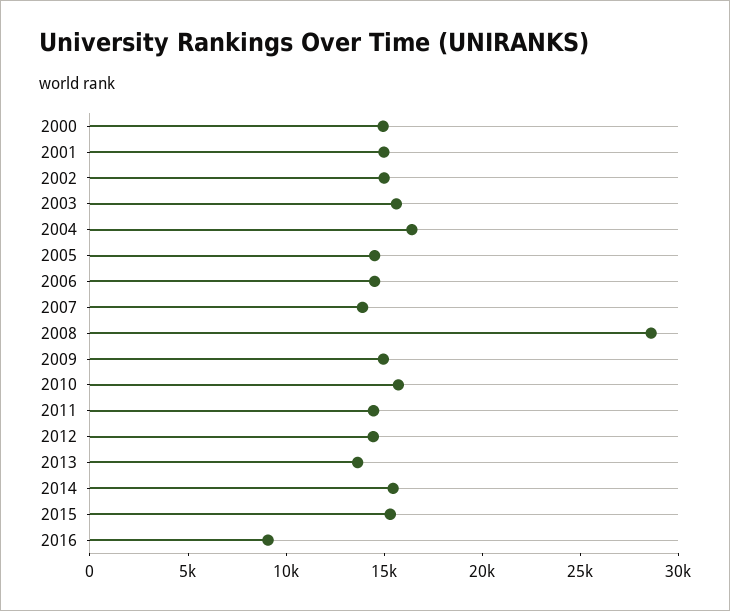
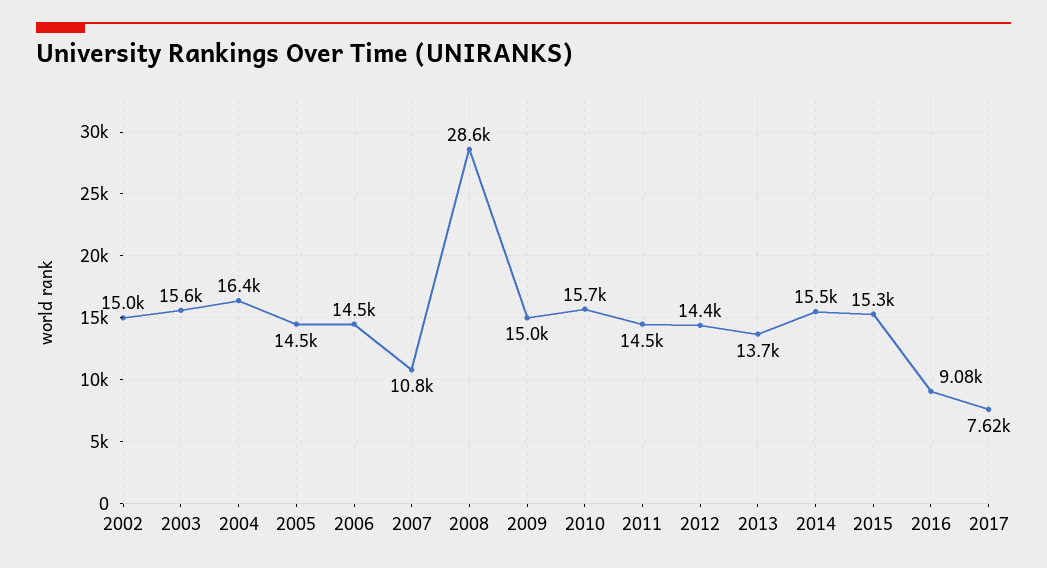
2000: 15000 -> none
2001: 15000 -> none
2007: 14000 -> 10800
2017: none -> 7620

